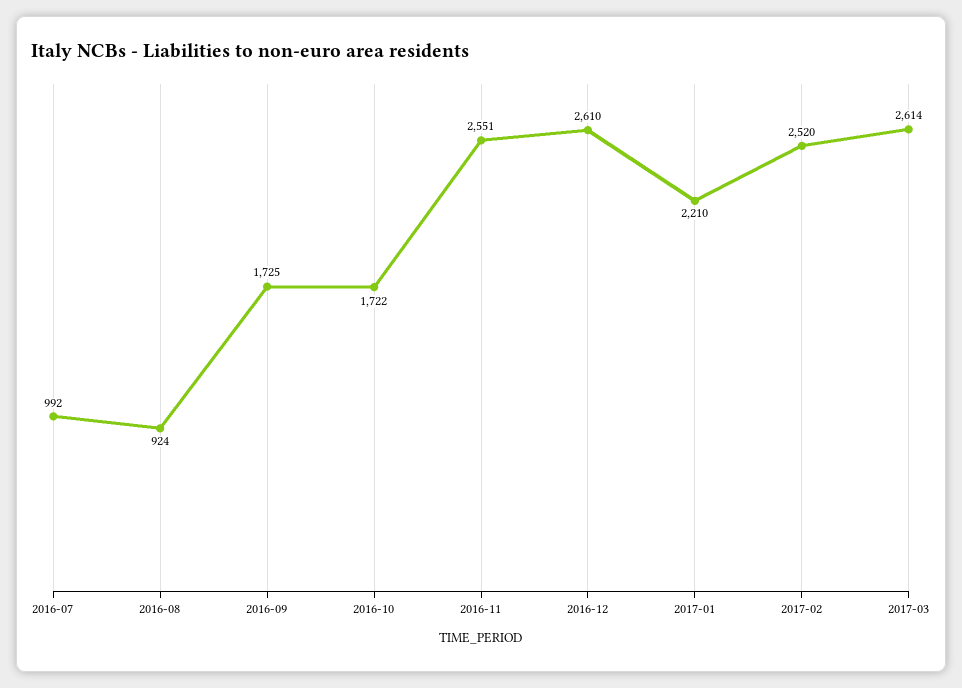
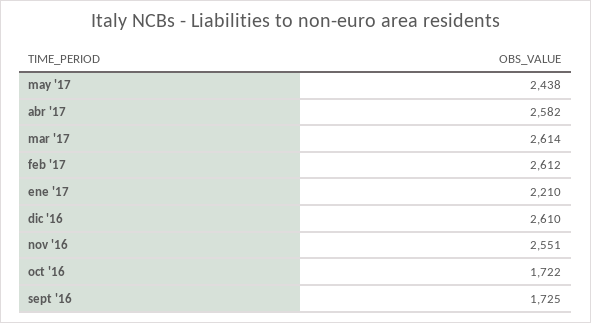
2016-07: 992 -> none
2016-08: 924 -> none
2017-02: 2520 -> 2612
may '17: none -> 2438
abr '17: none -> 2582

